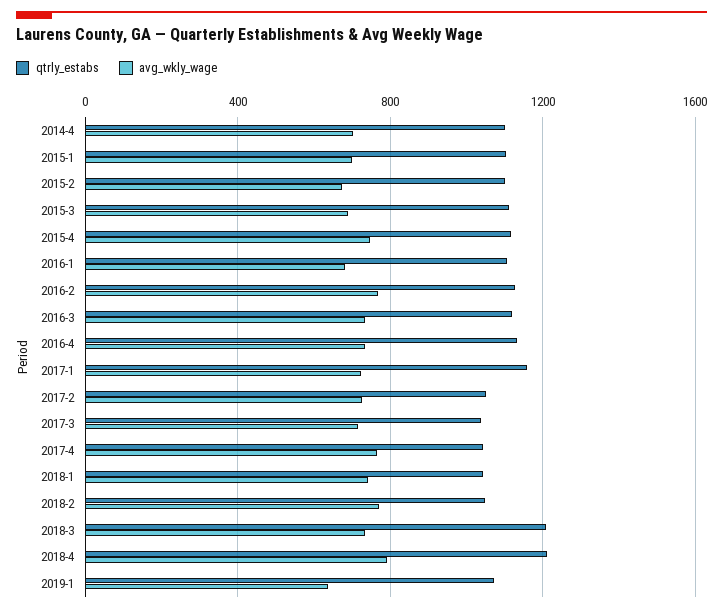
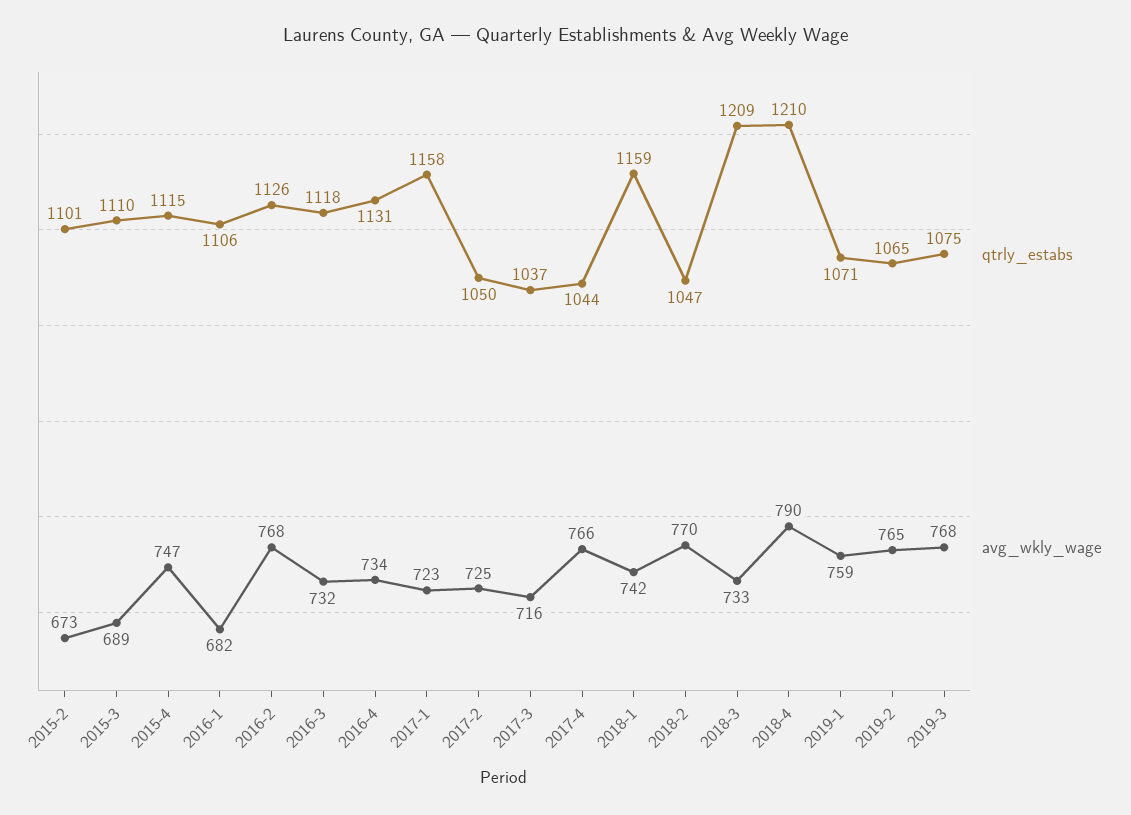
qtrly_estabs, 2014-4: 1100 -> none
avg_wkly_wage, 2014-4: 700 -> none
qtrly_estabs, 2015-1: 1100 -> none
avg_wkly_wage, 2015-1: 700 -> none
qtrly_estabs, 2018-1: 1050 -> 1159
avg_wkly_wage, 2019-1: 650 -> 759
qtrly_estabs, 2019-2: none -> 1065
avg_wkly_wage, 2019-2: none -> 765
qtrly_estabs, 2019-3: none -> 1075
avg_wkly_wage, 2019-3: none -> 768

